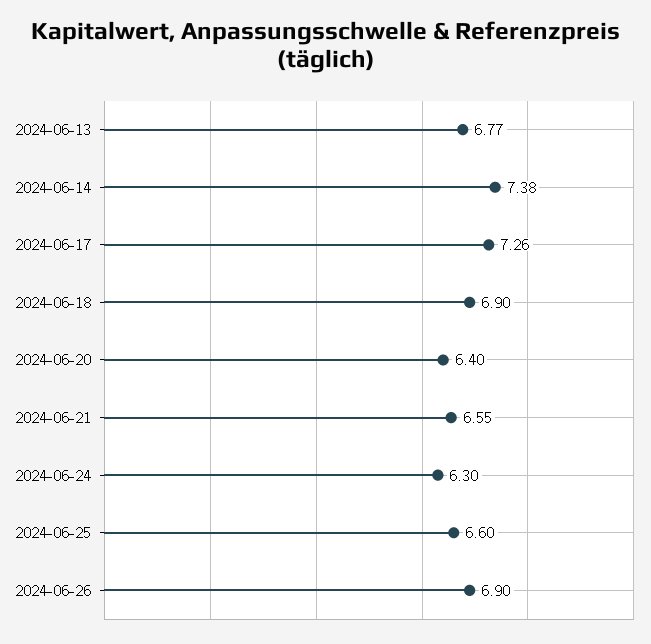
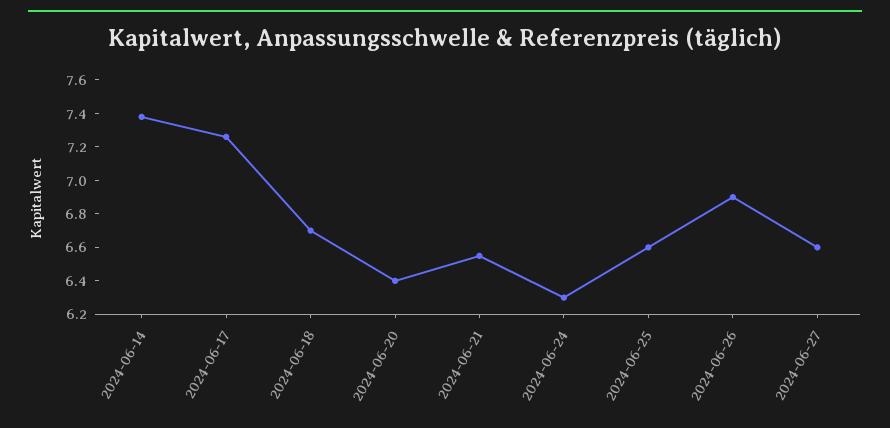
2024-06-13: 6.77 -> none
2024-06-18: 6.9 -> 6.7
2024-06-27: none -> 6.6

